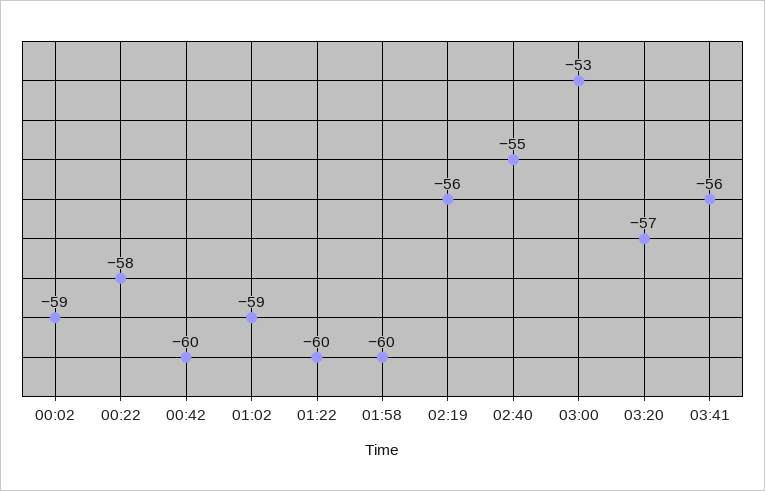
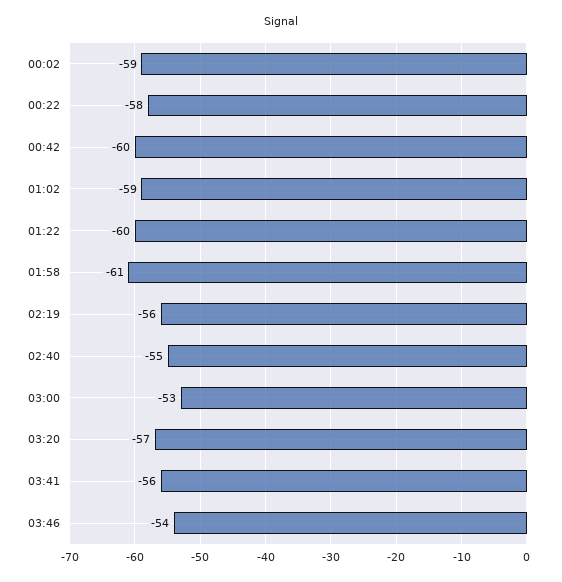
01:58: -60 -> -61
03:46: none -> -54

